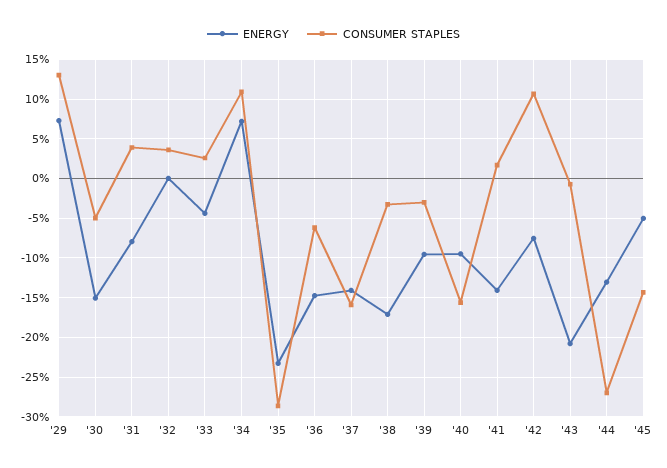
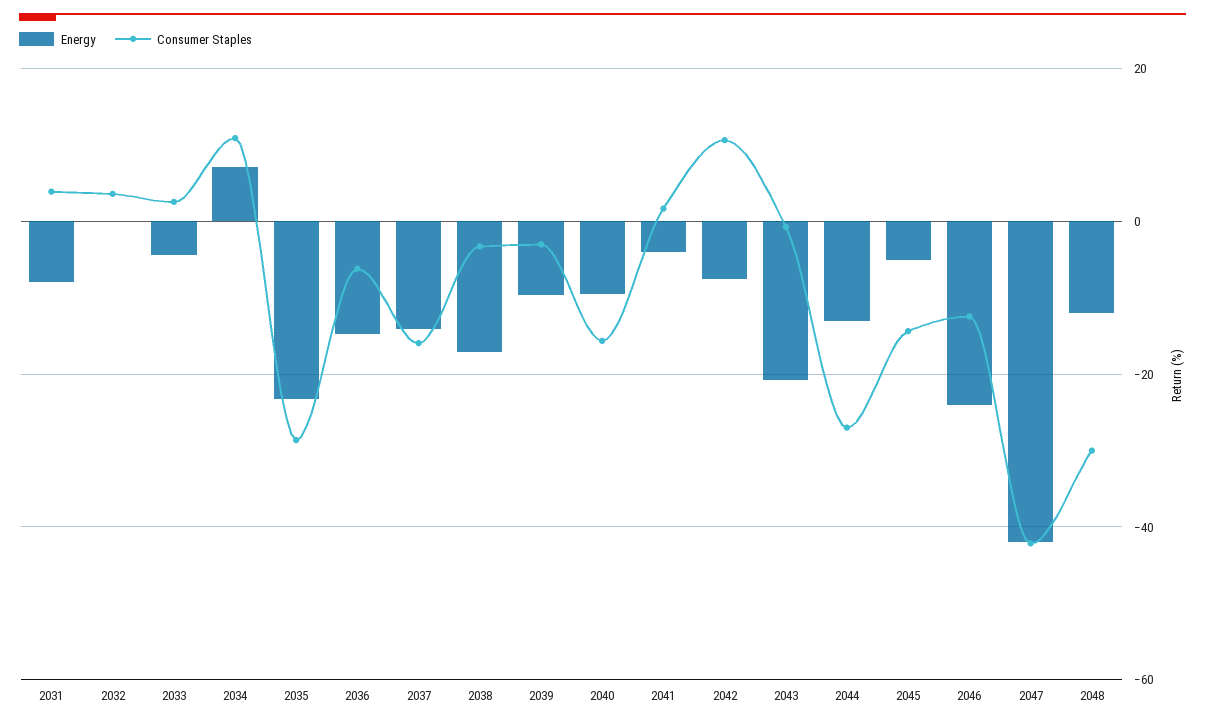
ENERGY, '29: 7 -> none
CONSUMER STAPLES, '29: 13 -> none
ENERGY, '30: -15 -> none
CONSUMER STAPLES, '30: -5 -> none
ENERGY, '41: -14 -> -4
ENERGY, 2046: none -> -24
CONSUMER STAPLES, 2046: none -> -12
ENERGY, 2047: none -> -42
CONSUMER STAPLES, 2047: none -> -42
ENERGY, 2048: none -> -12
CONSUMER STAPLES, 2048: none -> -30

